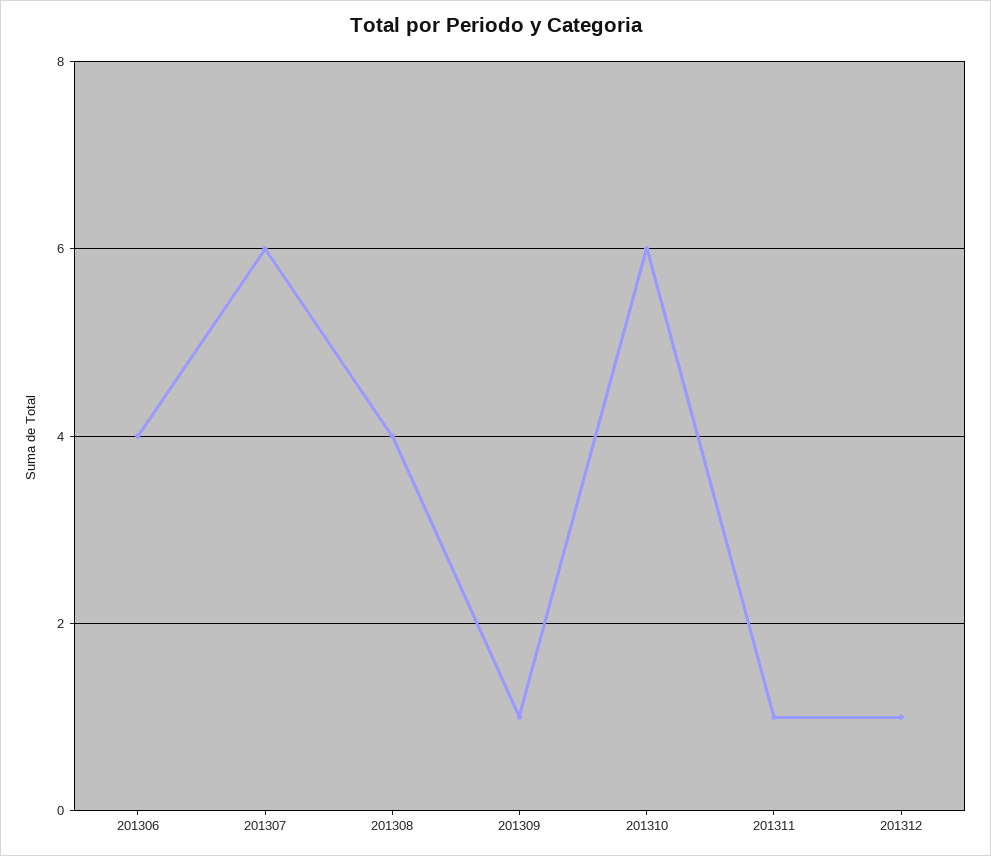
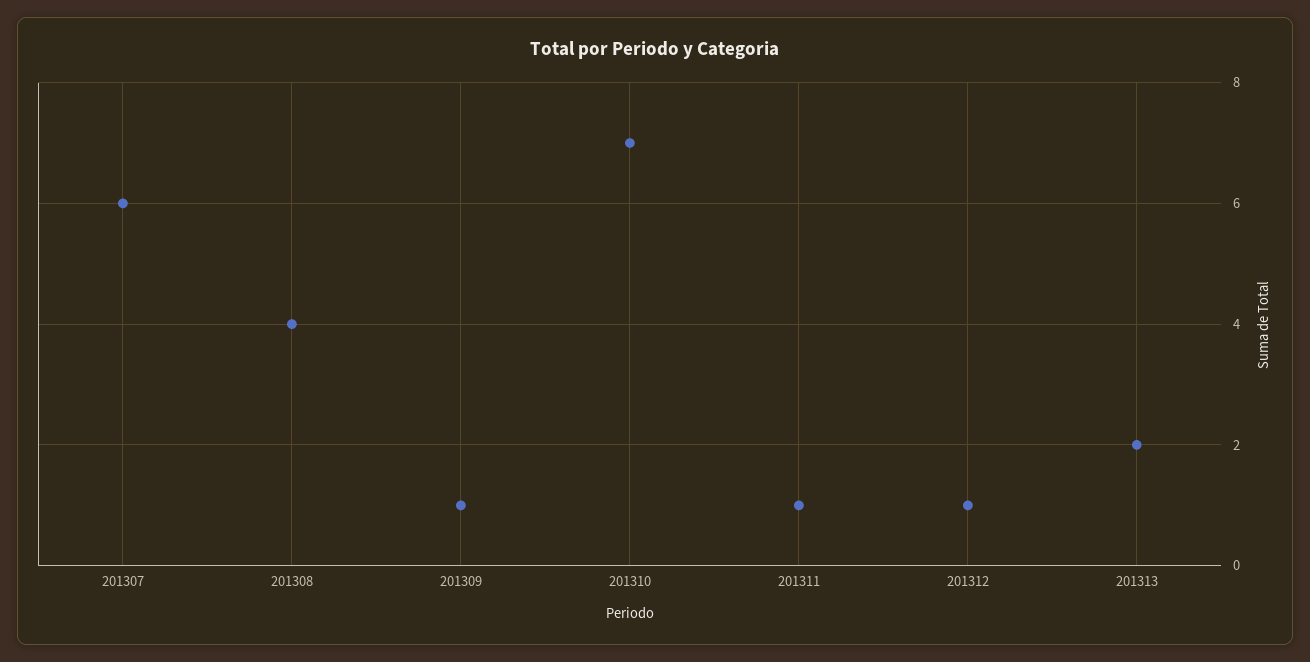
201306: 4 -> none
201310: 6 -> 7
201313: none -> 2

